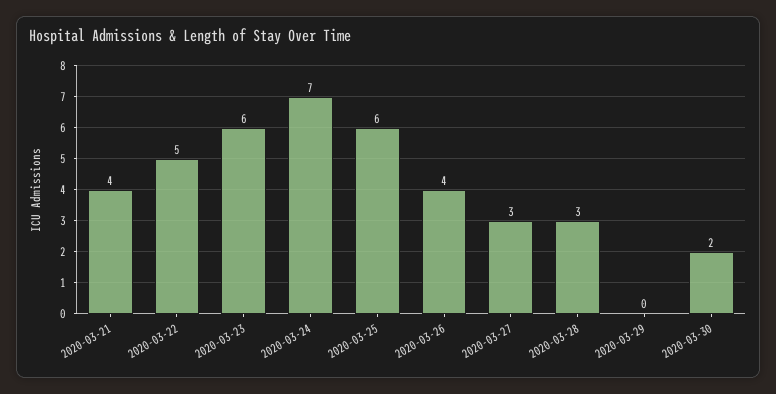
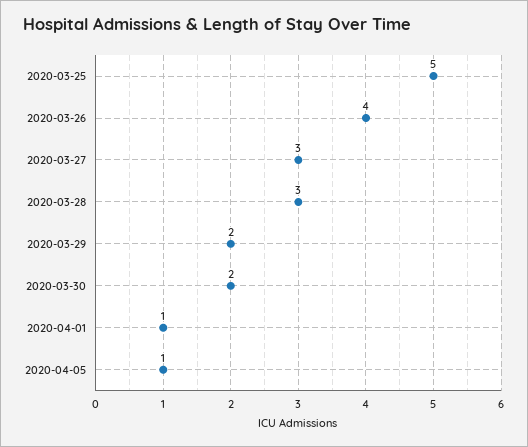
2020-03-21: 4 -> none
2020-03-22: 5 -> none
2020-03-23: 6 -> none
2020-03-24: 7 -> none
2020-03-25: 6 -> 5
2020-03-29: 0 -> 2
2020-04-01: none -> 1
2020-04-05: none -> 1

